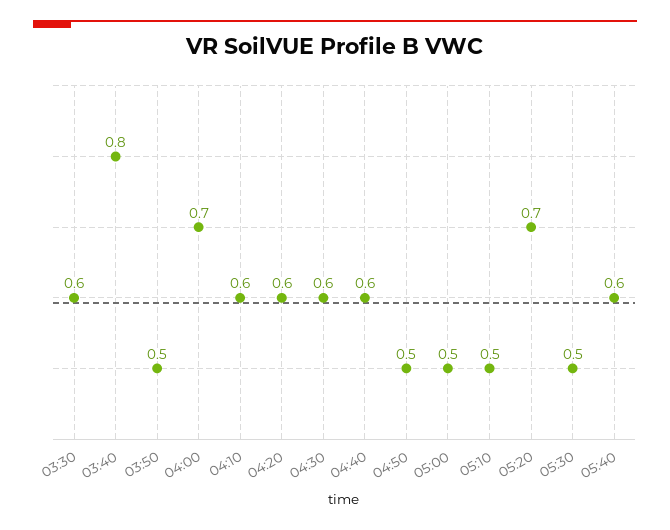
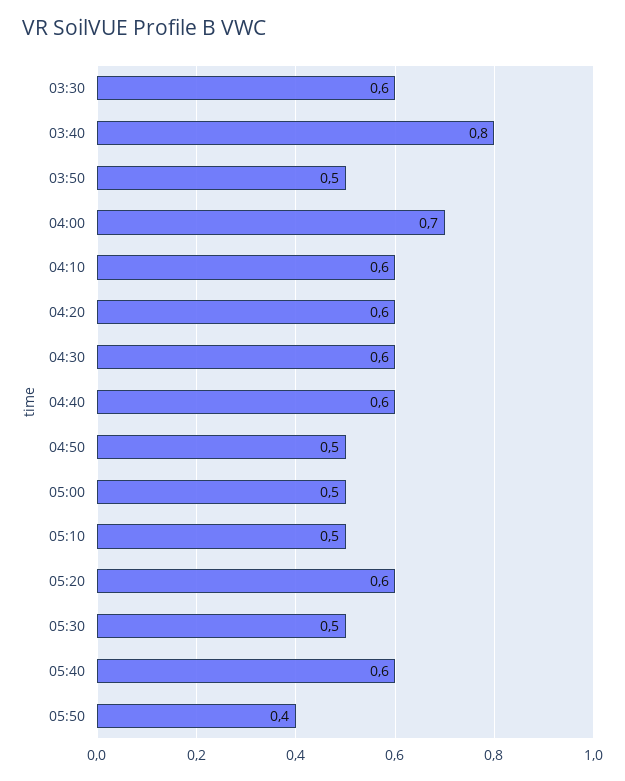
05:20: 0.7 -> 0.6
05:50: none -> 0.4

